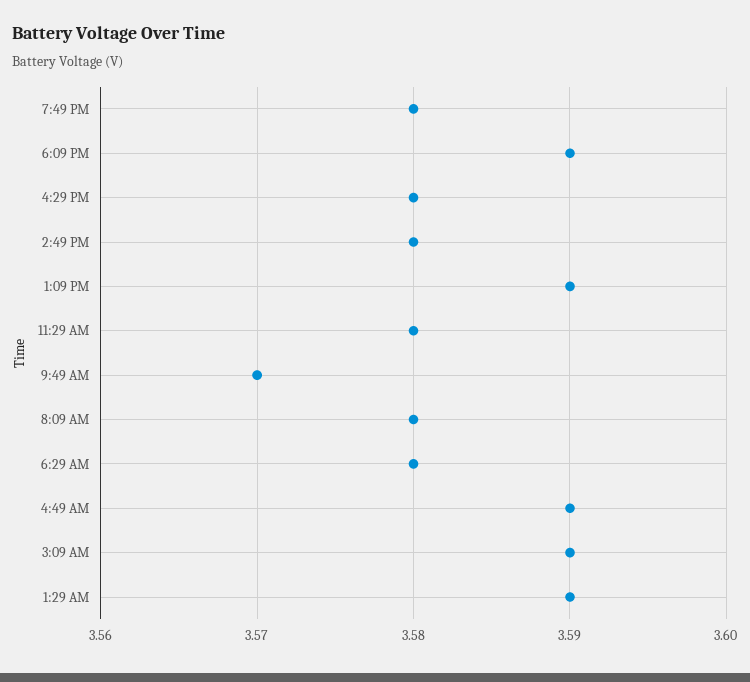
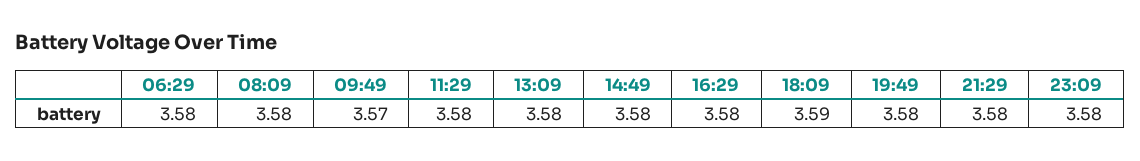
1:09 PM: 3.59 -> 3.58
4:49 AM: 3.59 -> none
3:09 AM: 3.59 -> none
1:29 AM: 3.59 -> none
21:29: none -> 3.58
23:09: none -> 3.58

